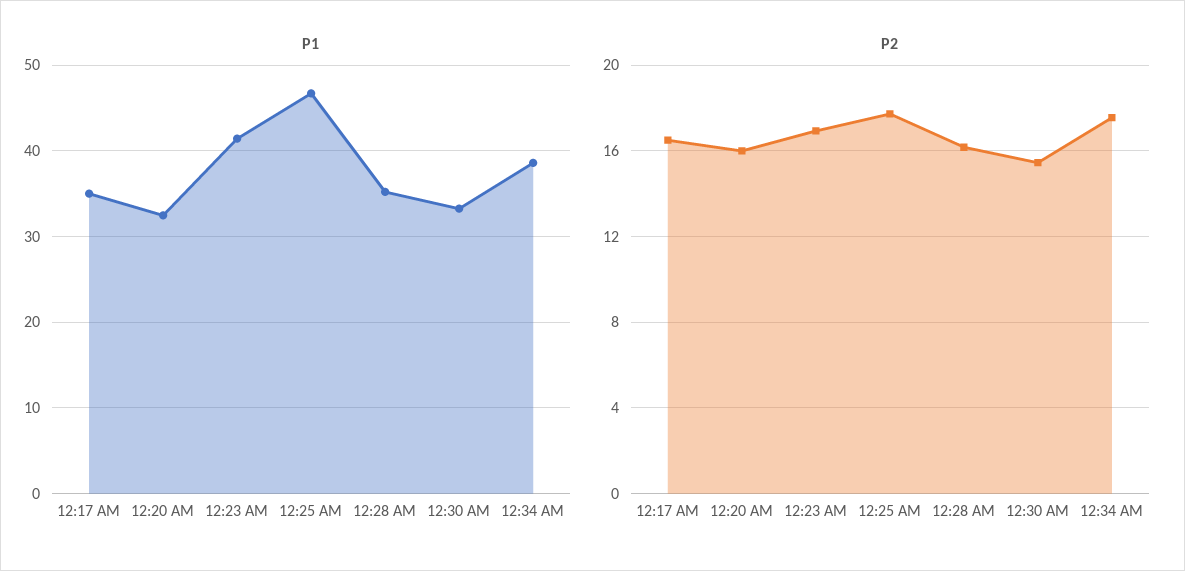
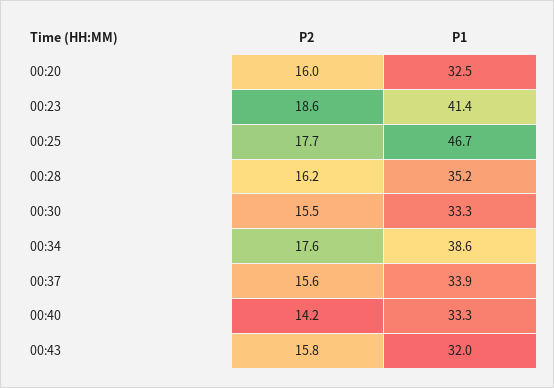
P1, 12:17 AM: 35 -> none
P2, 12:17 AM: 16.5 -> none
P2, 12:23 AM: 17 -> 18.6
P2, 00:37: none -> 15.6
P1, 00:37: none -> 33.9
P2, 00:40: none -> 14.2
P1, 00:40: none -> 33.3
P2, 00:43: none -> 15.8
P1, 00:43: none -> 32

